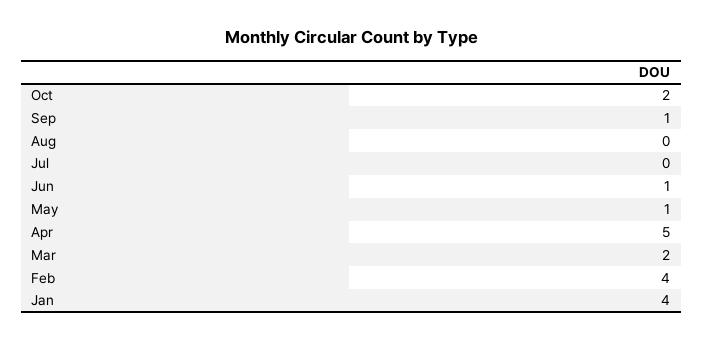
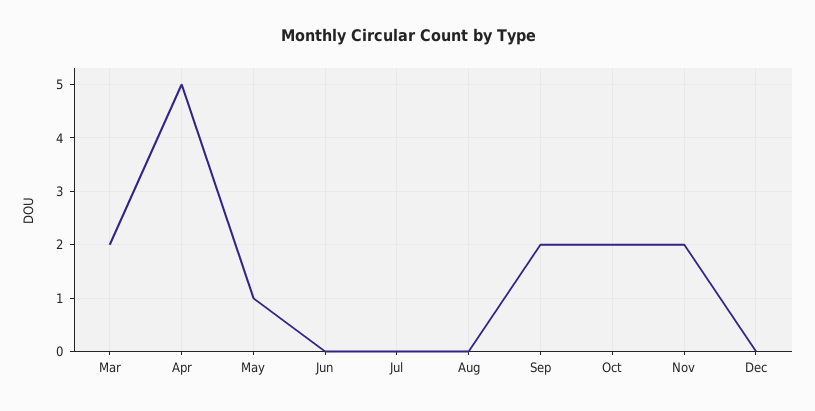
Sep: 1 -> 2
Jun: 1 -> 0
Feb: 4 -> none
Jan: 4 -> none
Nov: none -> 2
Dec: none -> 0

